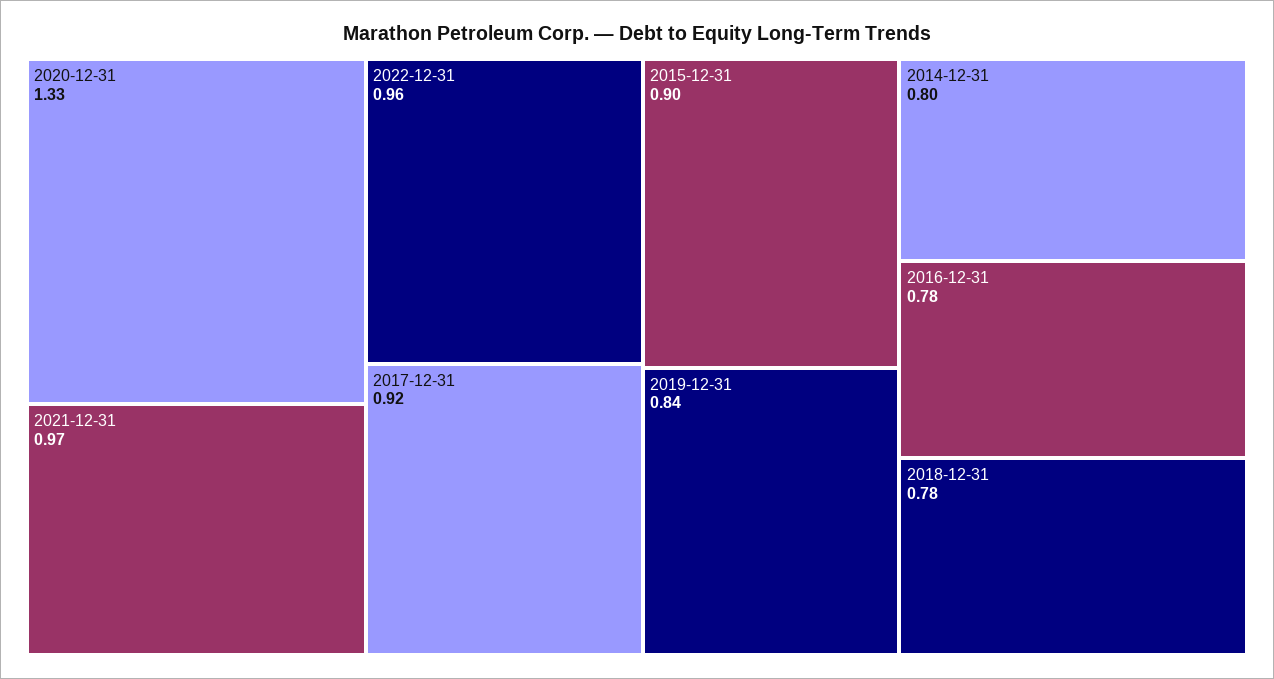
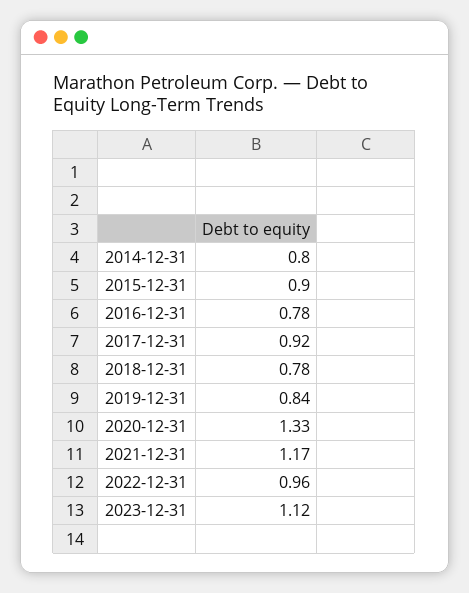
2021-12-31: 0.97 -> 1.17
2023-12-31: none -> 1.12

